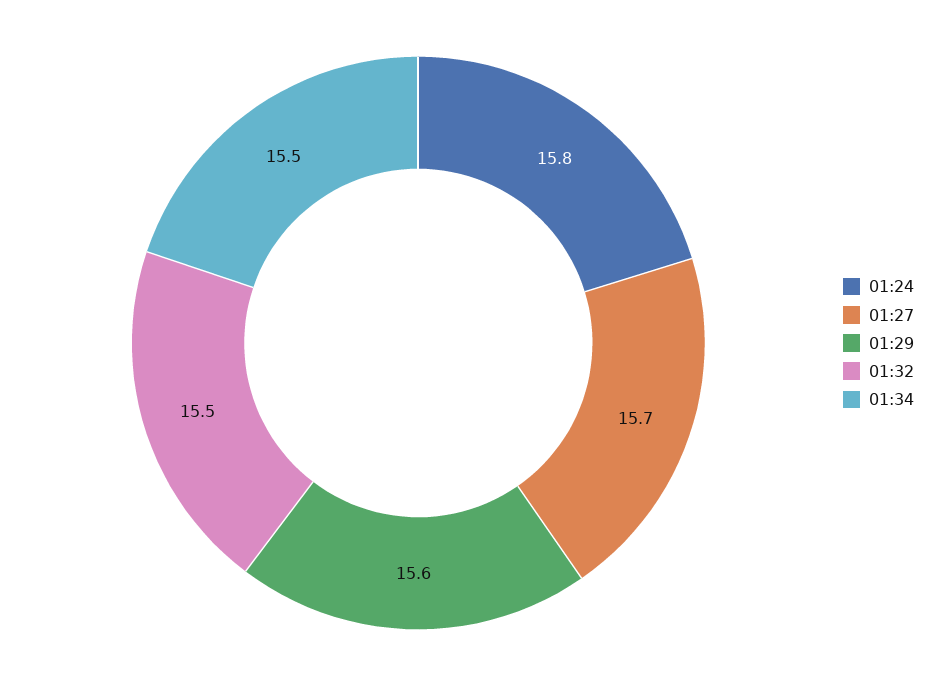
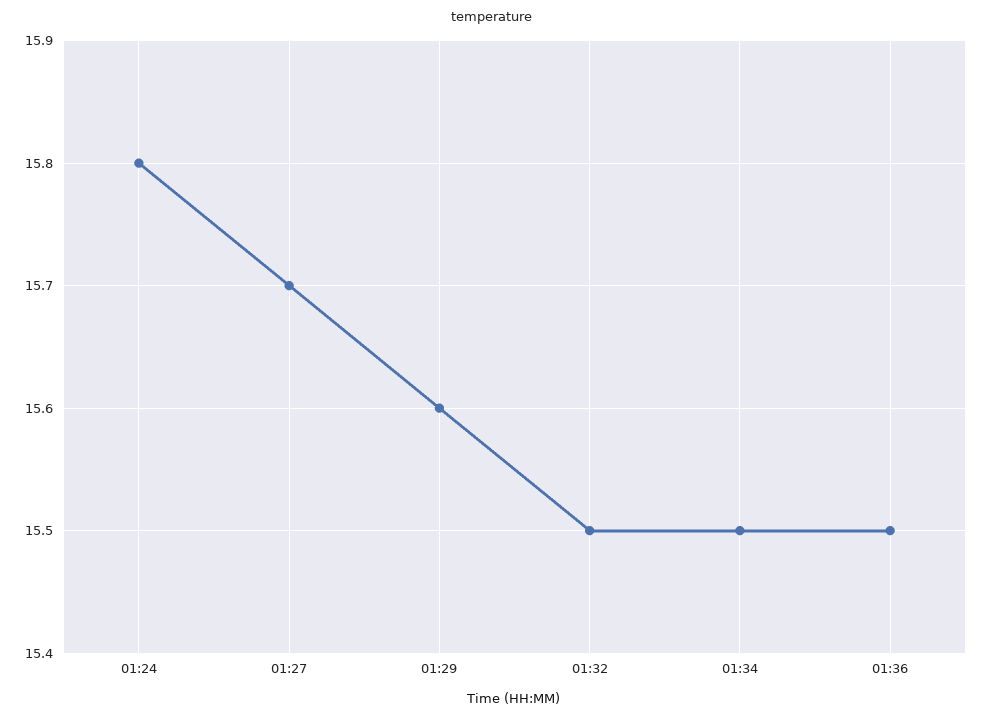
01:36: none -> 15.5

